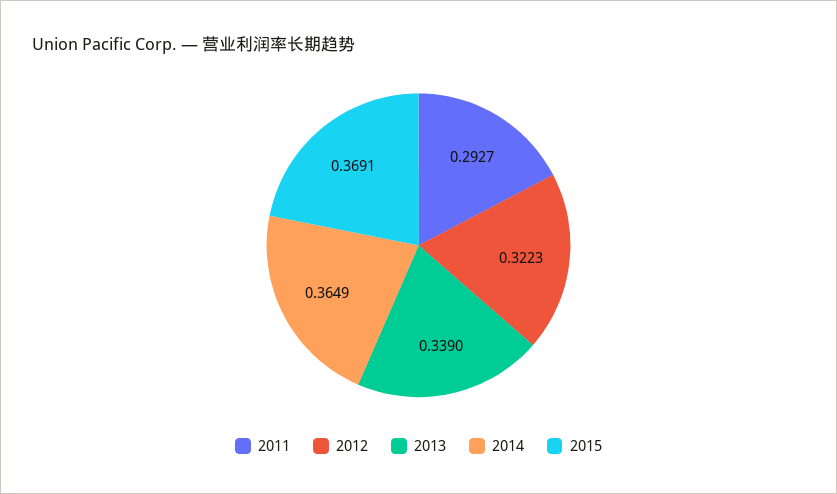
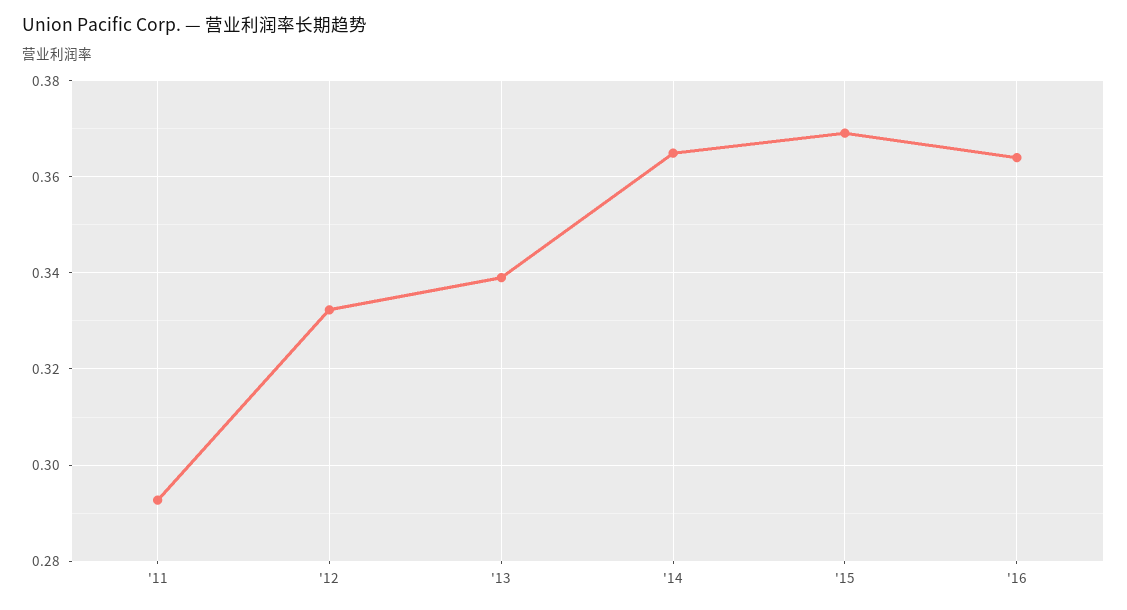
2012: 0.3223 -> 0.332
'16: none -> 0.364

